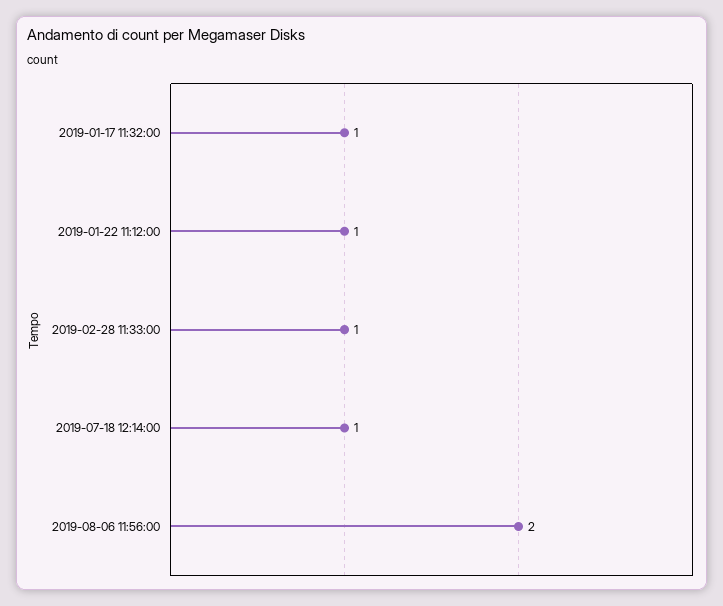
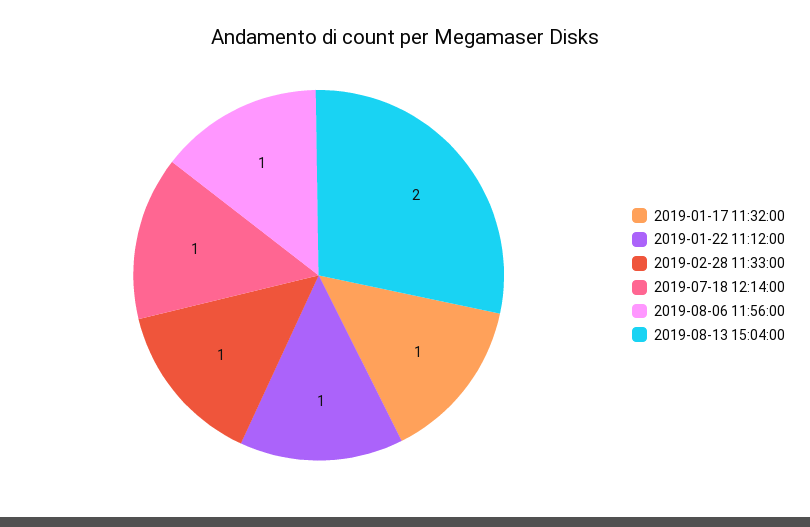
2019-08-06 11:56:00: 2 -> 1
2019-08-13 15:04:00: none -> 2

